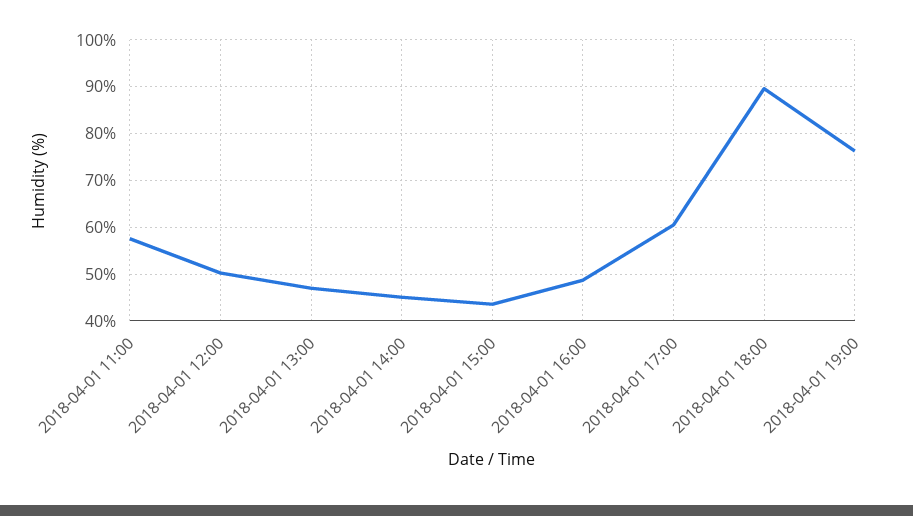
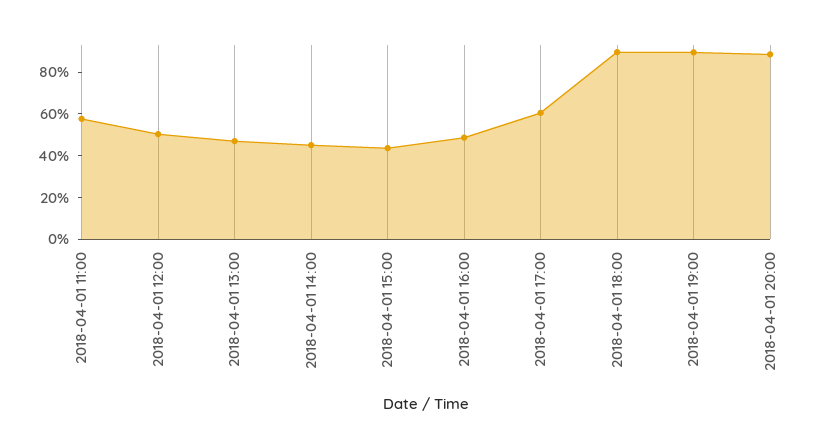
2018-04-01 19:00: 76 -> 90
2018-04-01 20:00: none -> 90

